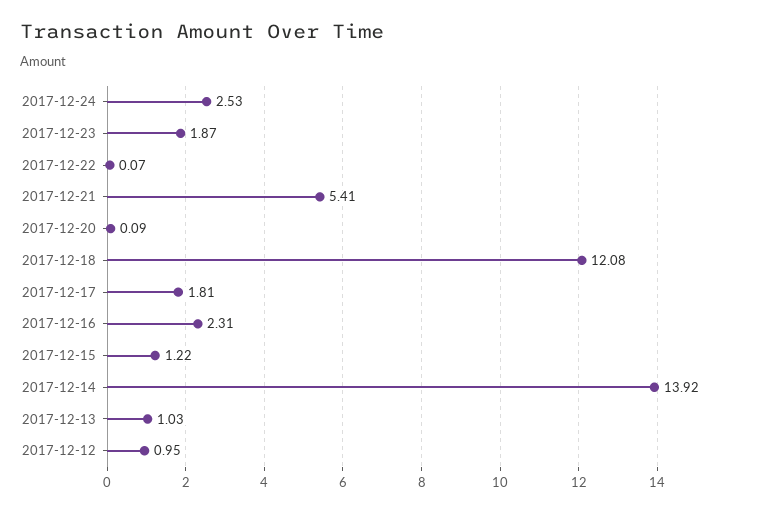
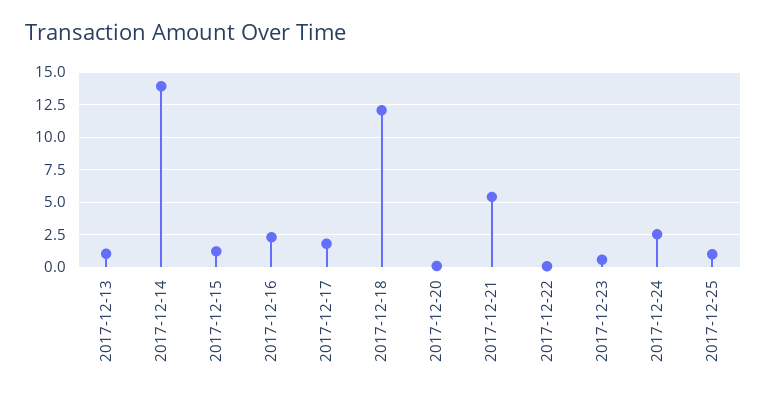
2017-12-23: 1.87 -> 0.5
2017-12-12: 0.95 -> none
2017-12-25: none -> 1

